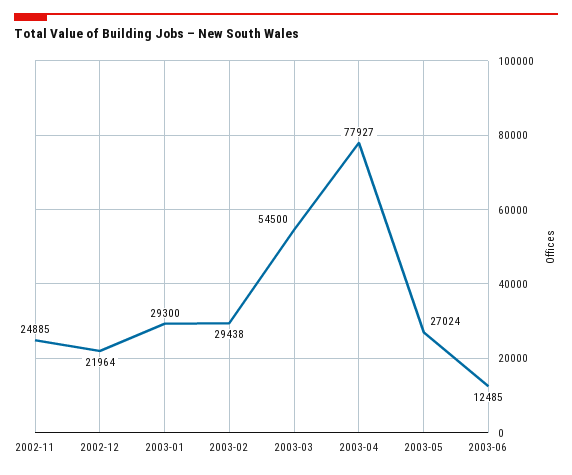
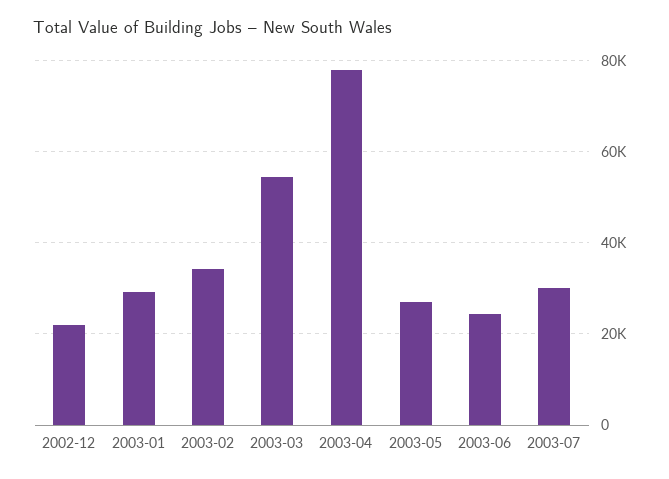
2002-11: 24885 -> none
2003-02: 29438 -> 34000
2003-06: 12485 -> 24000
2003-07: none -> 30000

